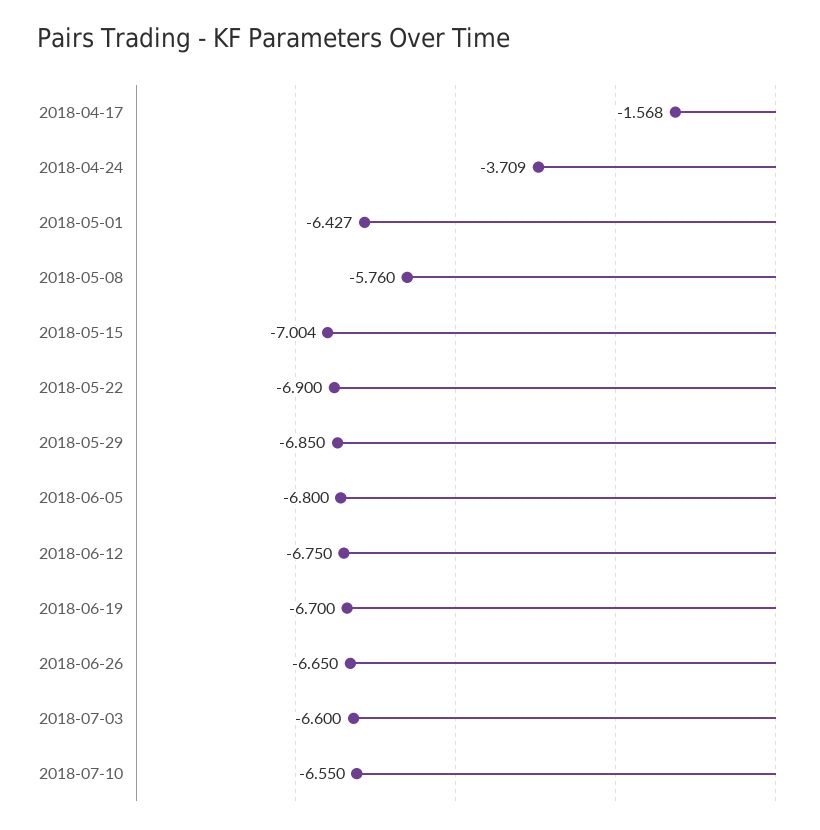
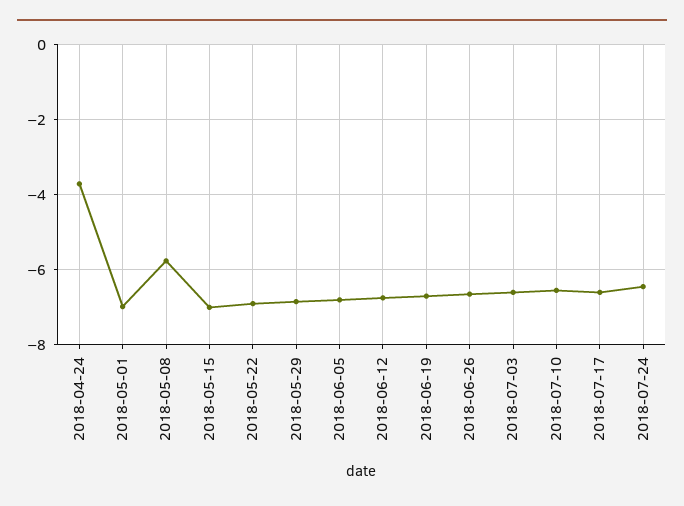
2018-04-17: -1.568 -> none
2018-05-01: -6.427 -> -7
2018-07-17: none -> -6.6
2018-07-24: none -> -6.4

